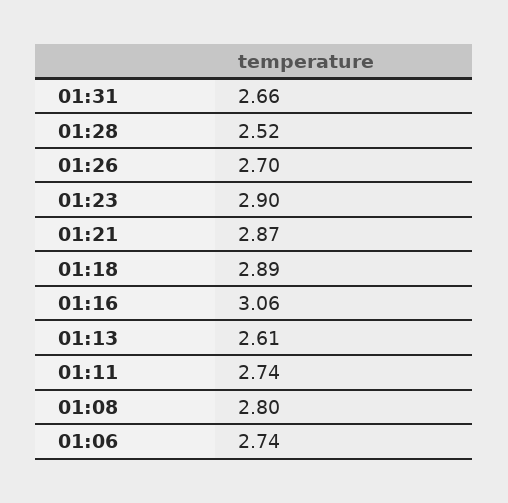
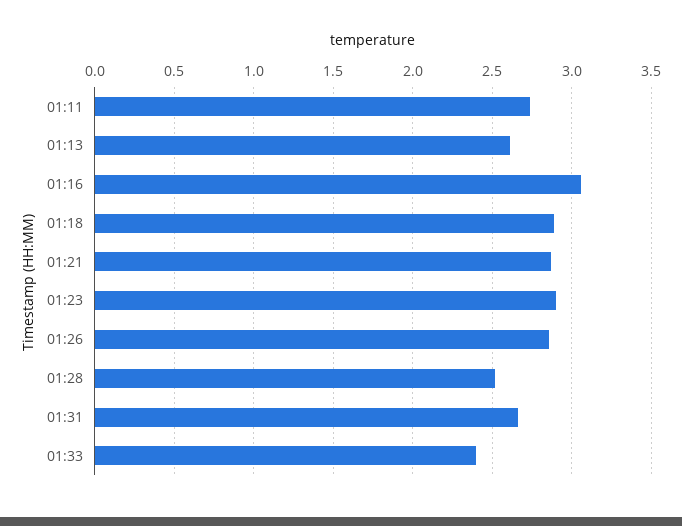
01:26: 2.7 -> 2.85
01:08: 2.8 -> none
01:06: 2.74 -> none
01:33: none -> 2.4

